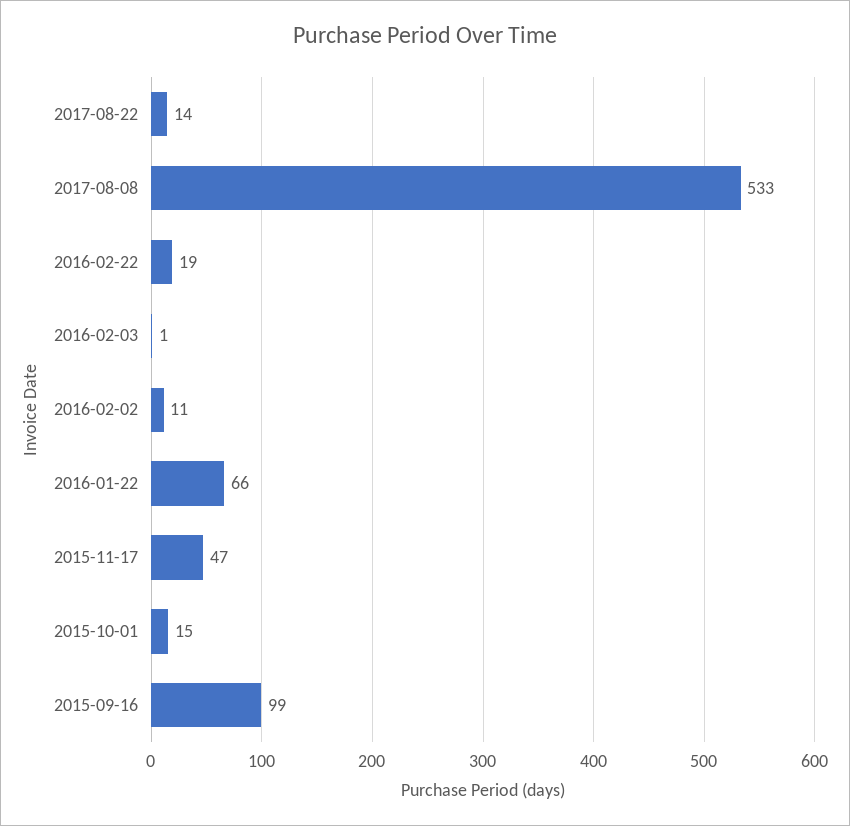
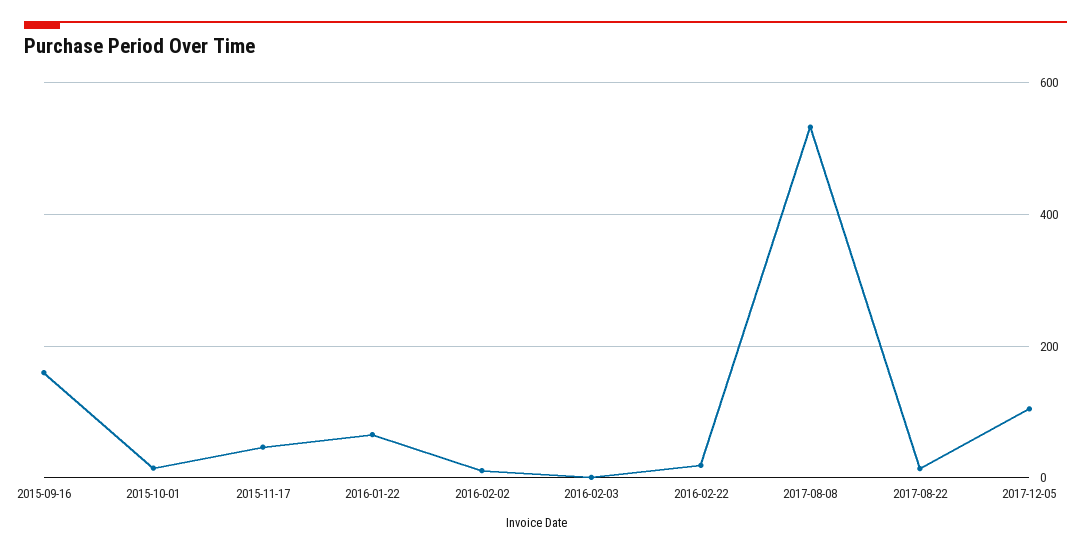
2015-09-16: 99 -> 160
2017-12-05: none -> 100

